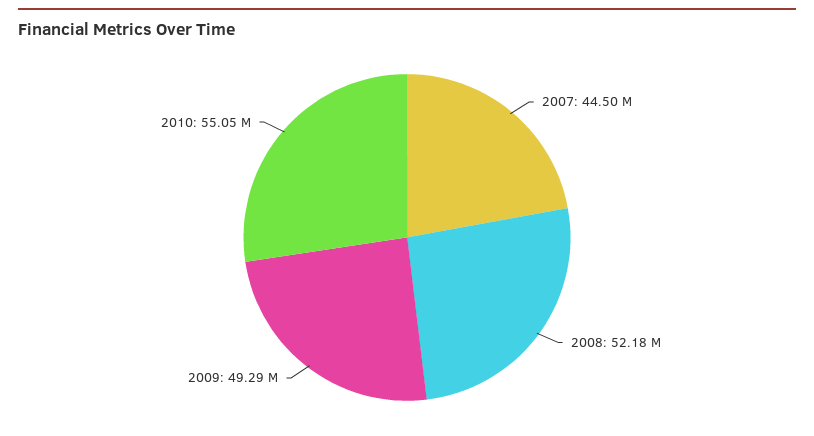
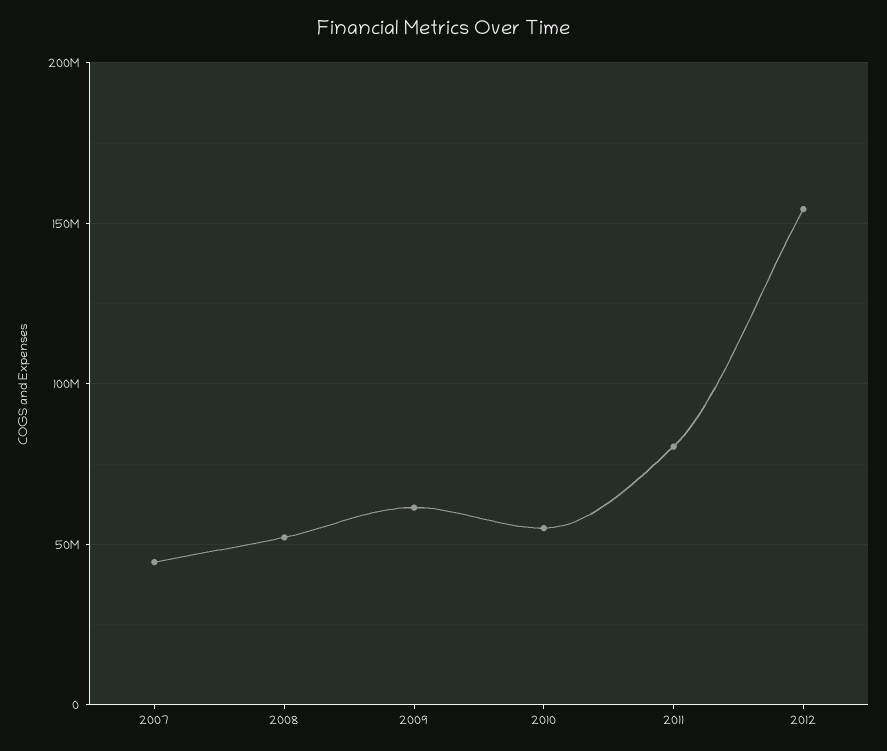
2009: 49290000 -> 60000000
2011: none -> 80000000
2012: none -> 155000000

